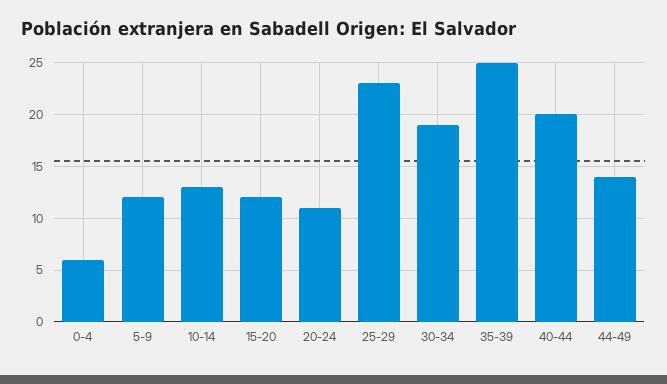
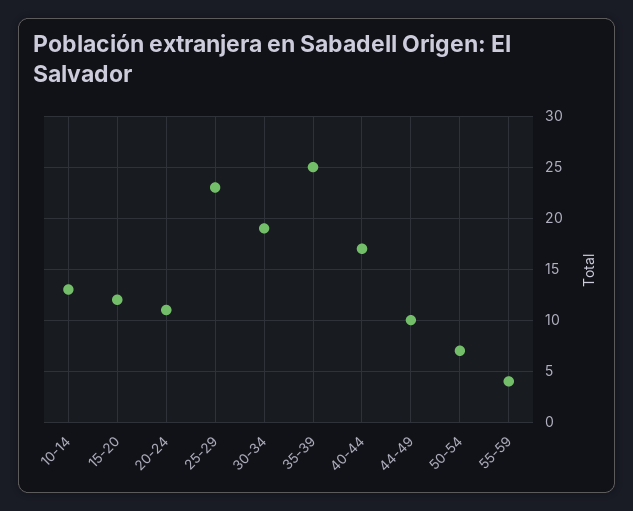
0-4: 6 -> none
5-9: 12 -> none
40-44: 20 -> 17
44-49: 14 -> 10
50-54: none -> 7
55-59: none -> 4

